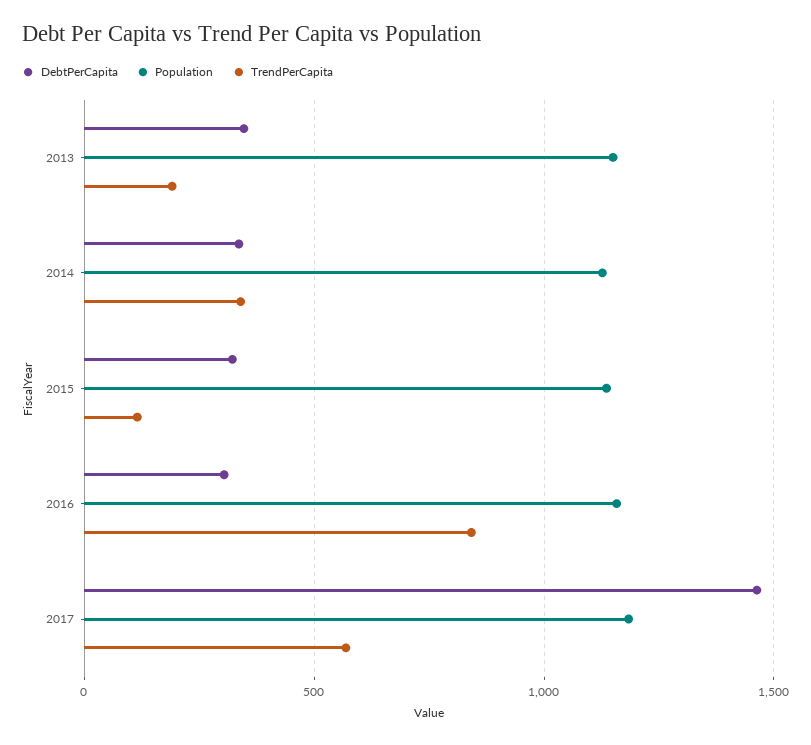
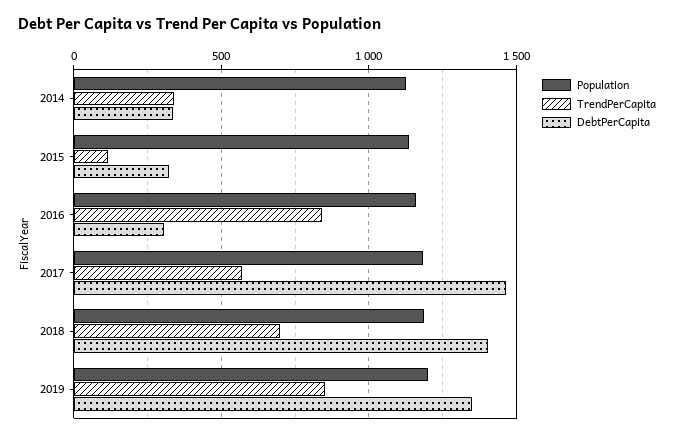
DebtPerCapita, 2013: 350 -> none
Population, 2013: 1150 -> none
TrendPerCapita, 2013: 200 -> none
Population, 2018: none -> 1200
TrendPerCapita, 2018: none -> 700
DebtPerCapita, 2018: none -> 1400
Population, 2019: none -> 1200
TrendPerCapita, 2019: none -> 850
DebtPerCapita, 2019: none -> 1350

